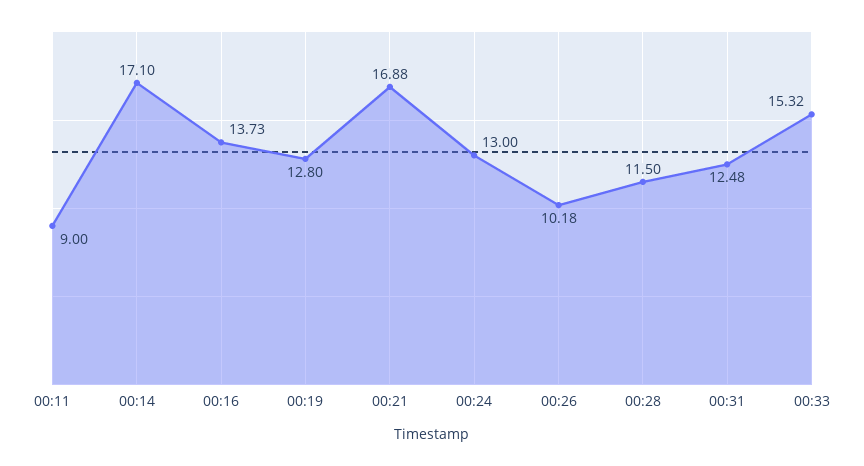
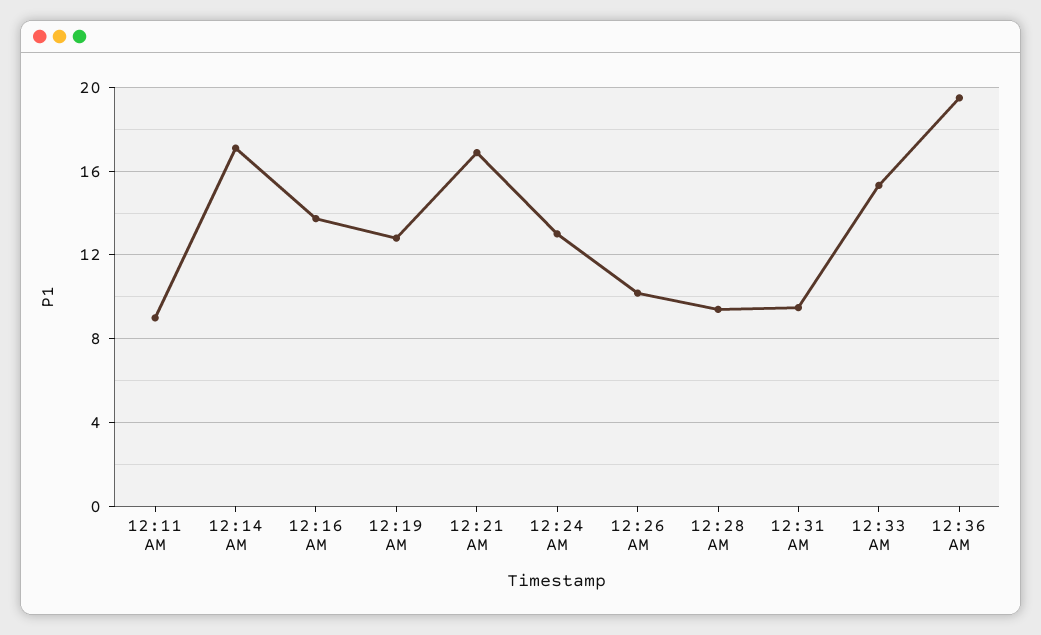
00:28: 11.5 -> 9.5
00:31: 12.48 -> 9.5
12:36 AM: none -> 19.5

